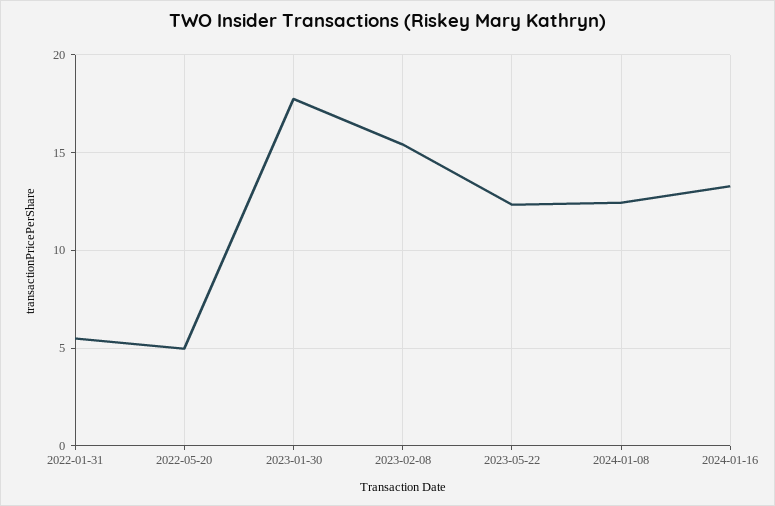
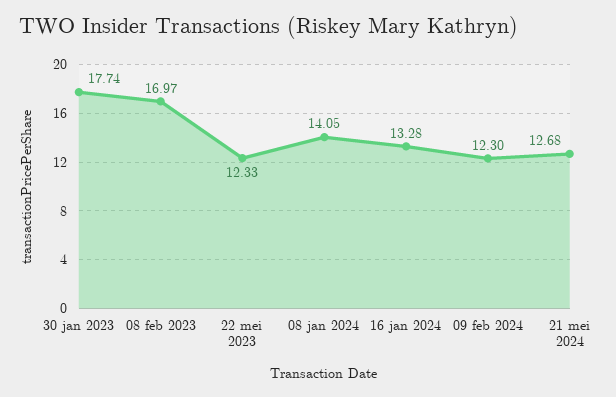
2022-01-31: 5.5 -> none
2022-05-20: 5 -> none
2023-02-08: 15.5 -> 16.97
2024-01-08: 12.5 -> 14.05
09 feb 2024: none -> 12.3
21 mei 2024: none -> 12.68

